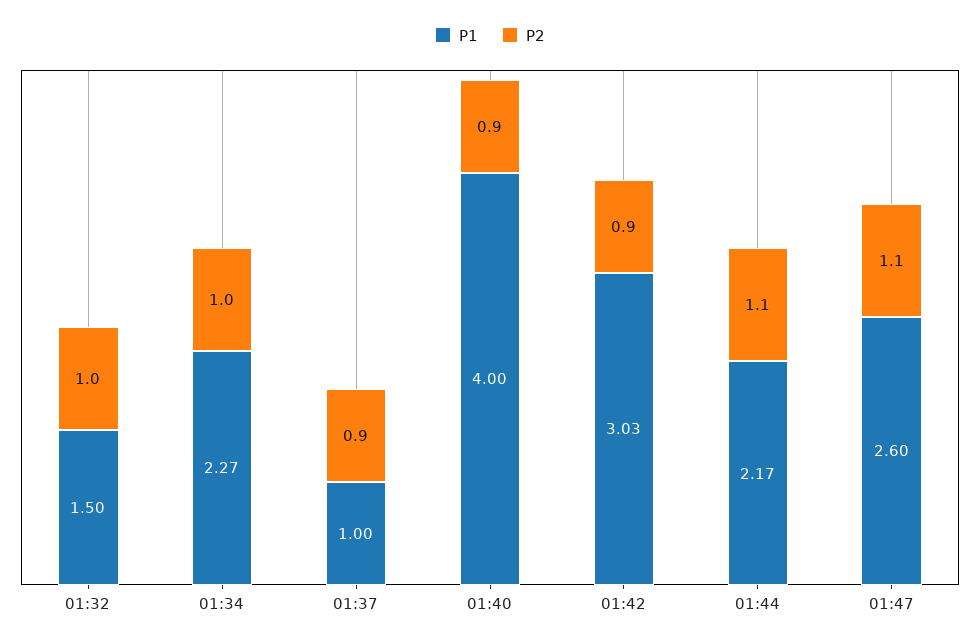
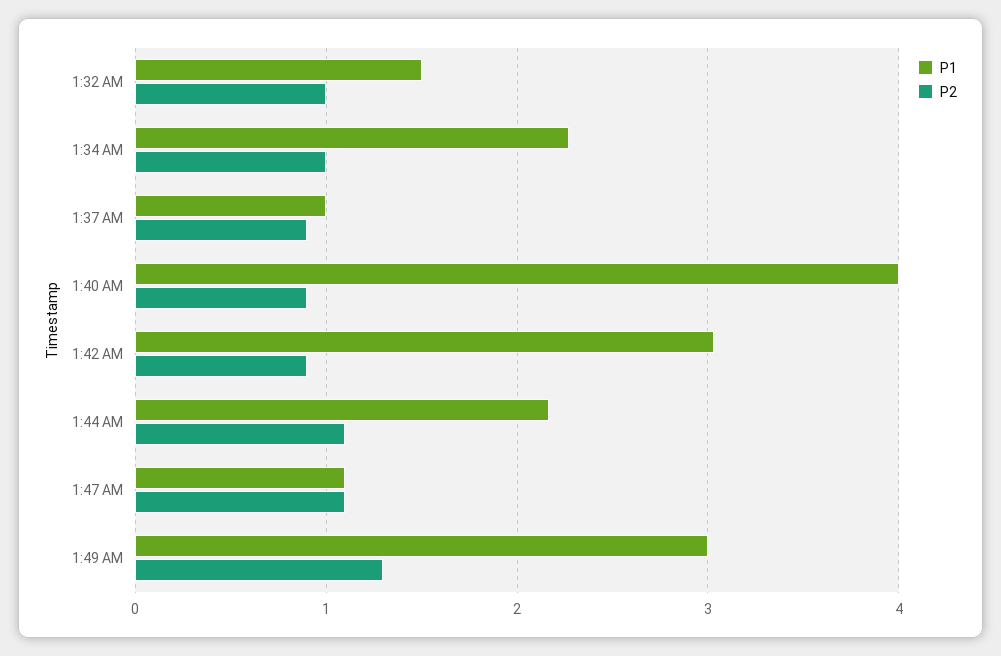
P1, 01:47: 2.6 -> 1.1
P1, 1:49 AM: none -> 3
P2, 1:49 AM: none -> 1.3

